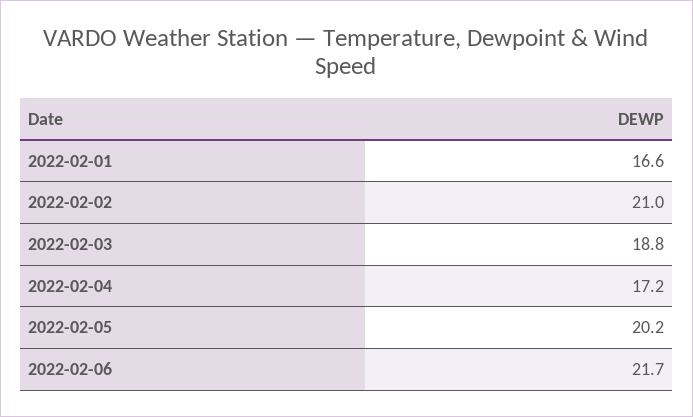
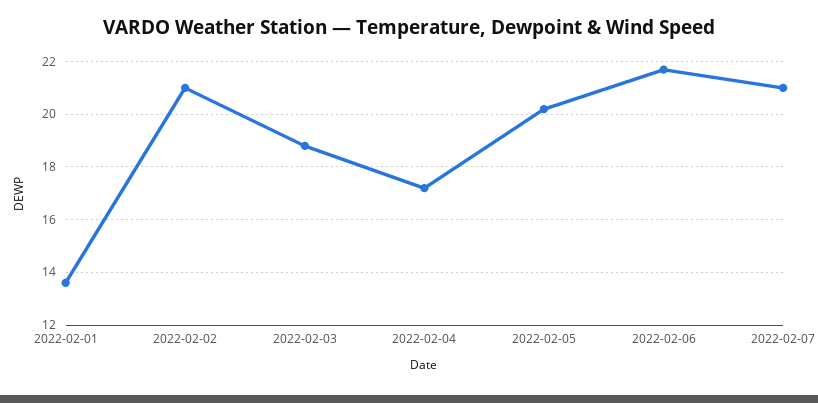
2022-02-01: 16.6 -> 13.5
2022-02-07: none -> 21

